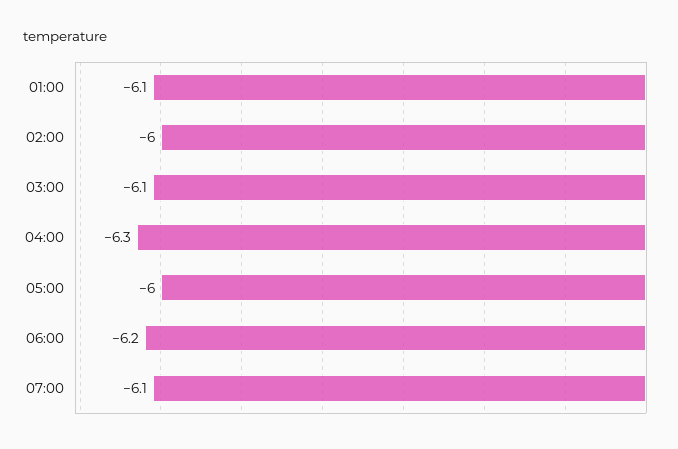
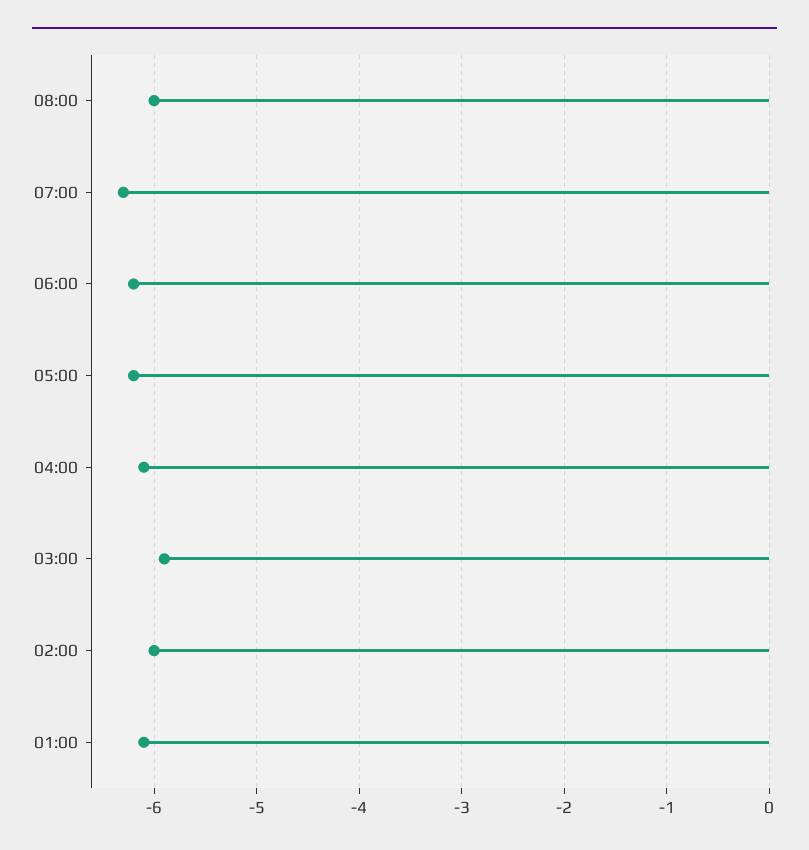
03:00: -6.1 -> -5.9
04:00: -6.3 -> -6.1
05:00: -6 -> -6.2
07:00: -6.1 -> -6.3
08:00: none -> -6

